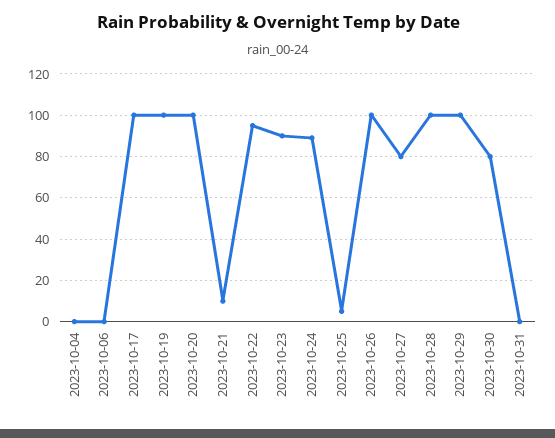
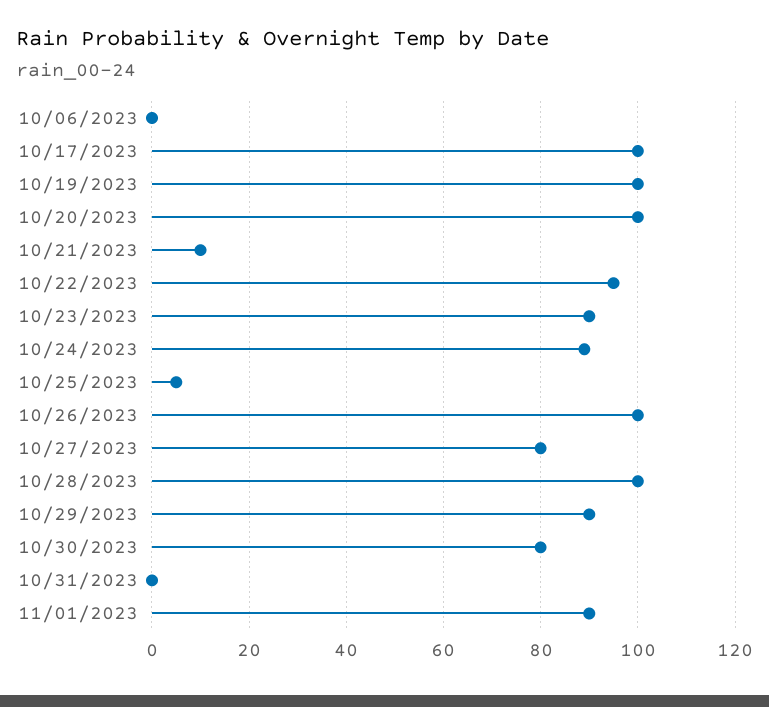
2023-10-04: 0 -> none
2023-10-29: 100 -> 90
11/01/2023: none -> 90

